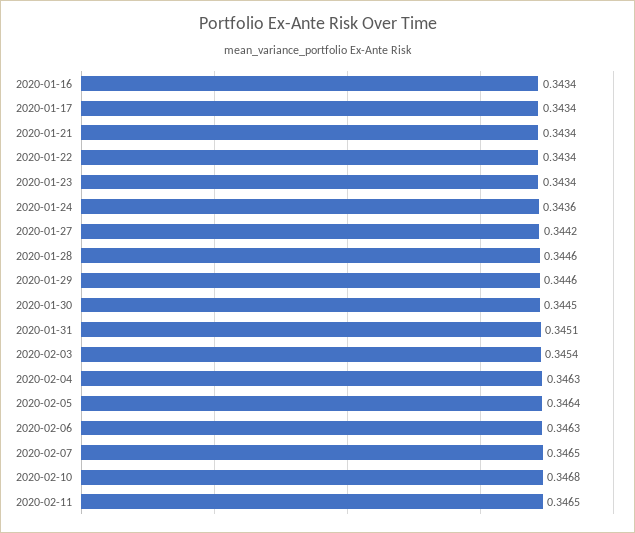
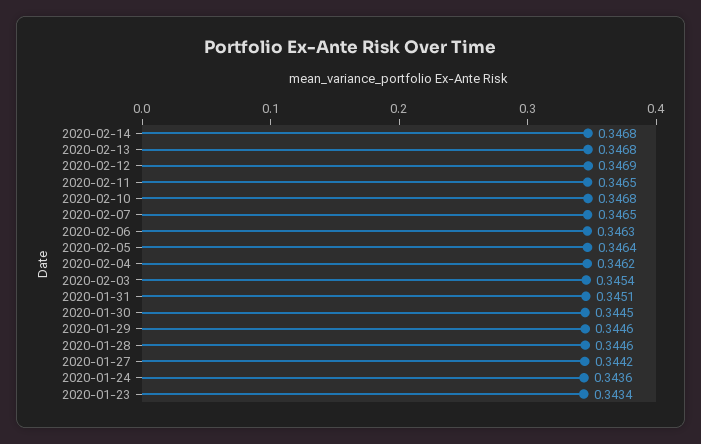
2020-01-16: 0.3434 -> none
2020-01-17: 0.3434 -> none
2020-01-21: 0.3434 -> none
2020-01-22: 0.3434 -> none
2020-02-04: 0.3463 -> 0.3462
2020-02-14: none -> 0.3468
2020-02-13: none -> 0.3468
2020-02-12: none -> 0.3469

